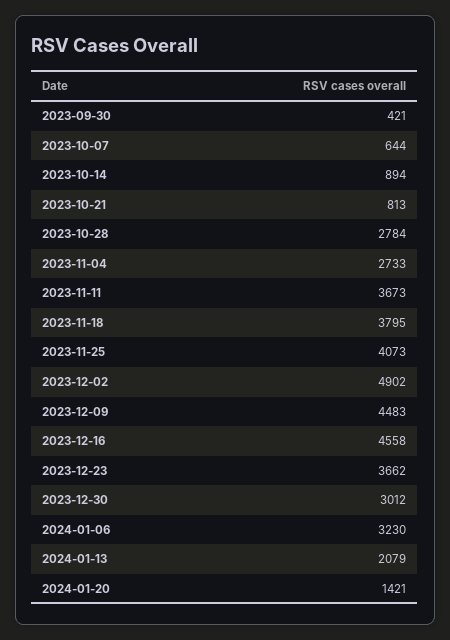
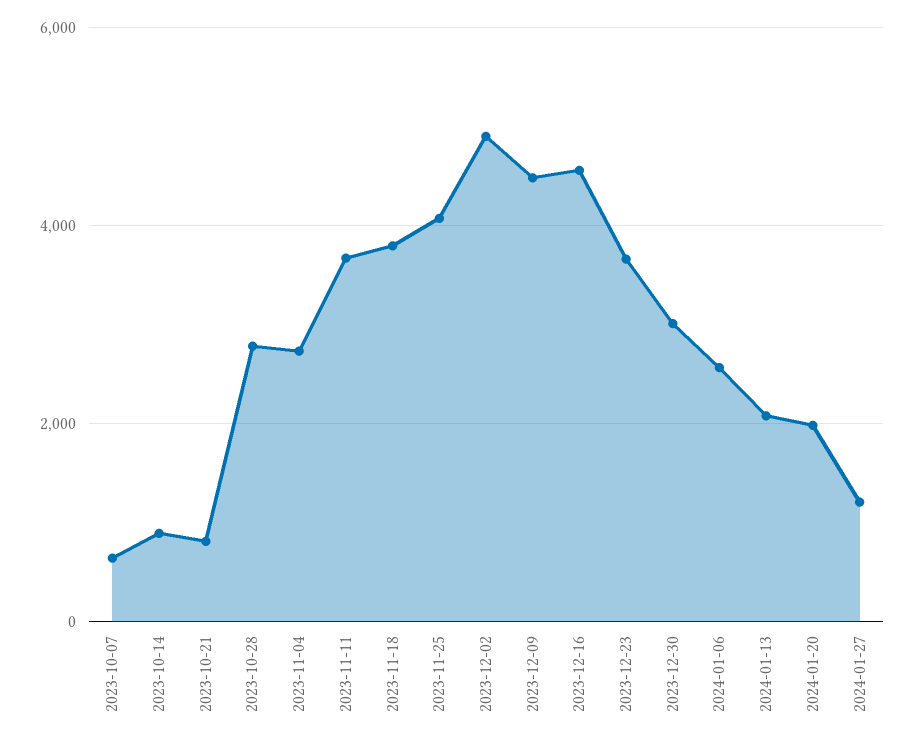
2023-09-30: 421 -> none
2024-01-06: 3230 -> 2600
2024-01-20: 1421 -> 2000
2024-01-27: none -> 1200

